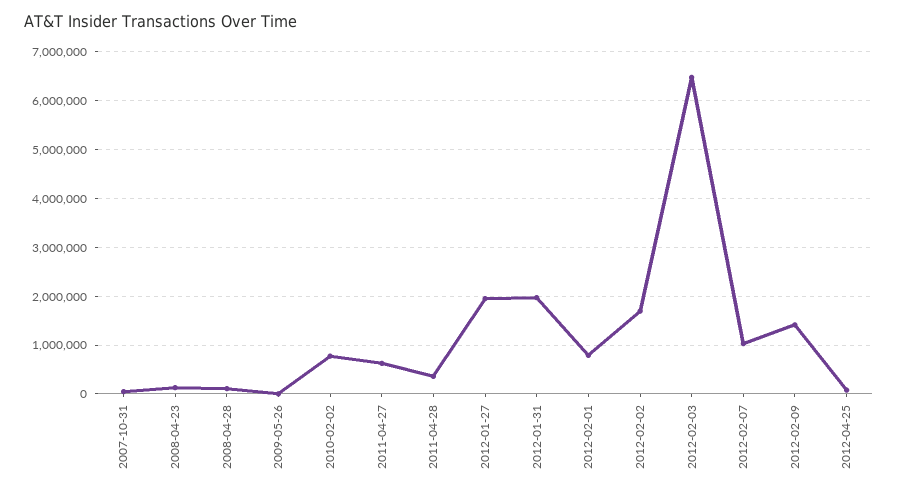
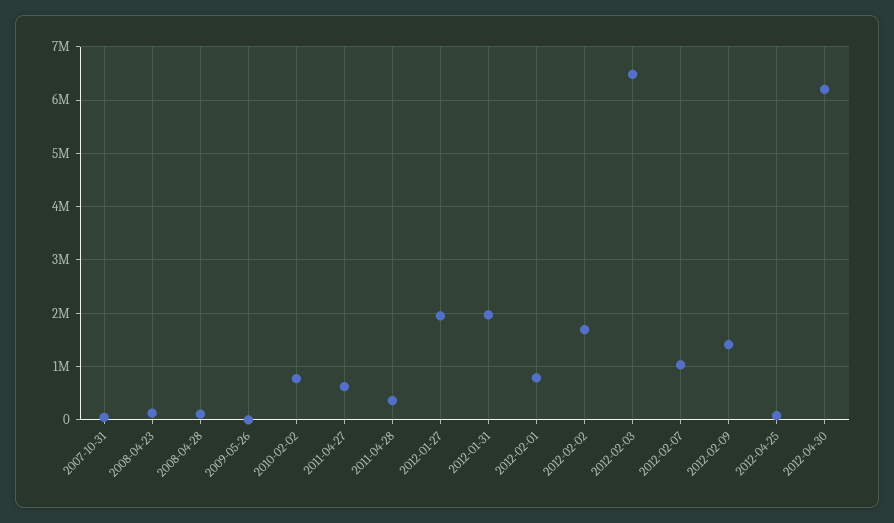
2012-04-30: none -> 6200000

